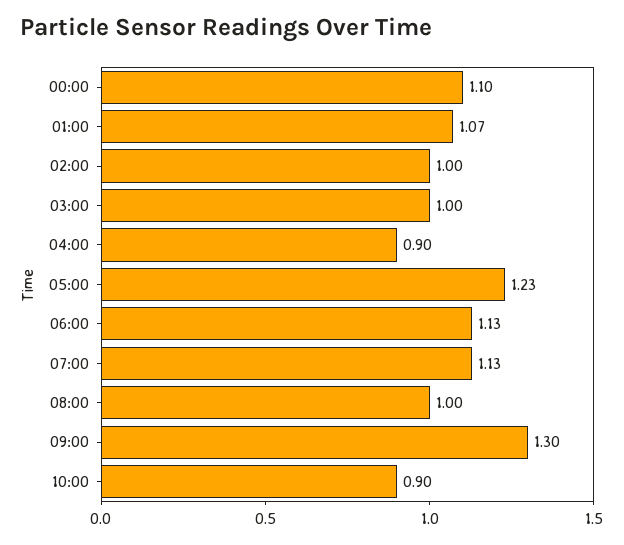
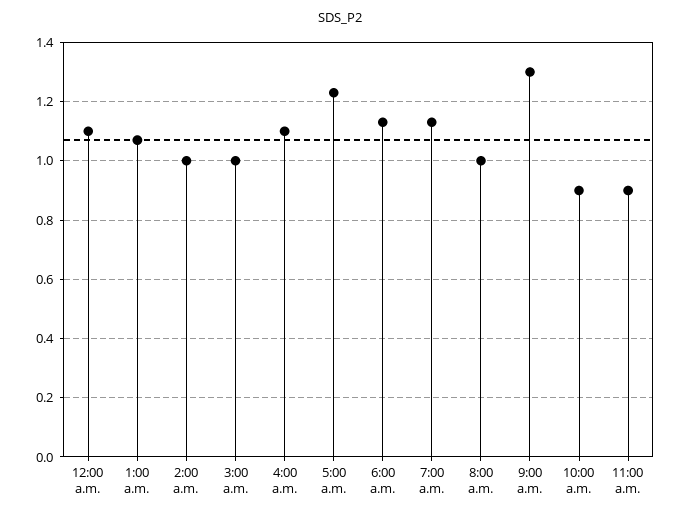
04:00: 0.9 -> 1.1
11:00 a.m.: none -> 0.9

